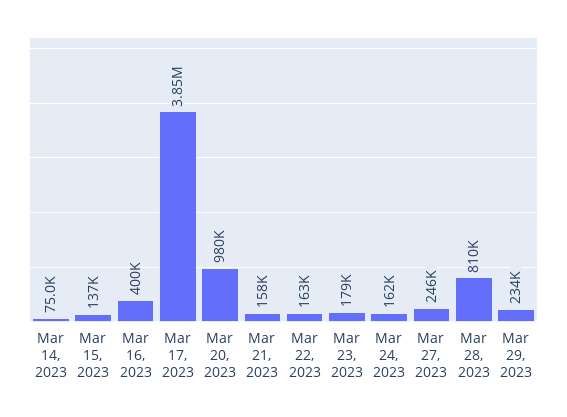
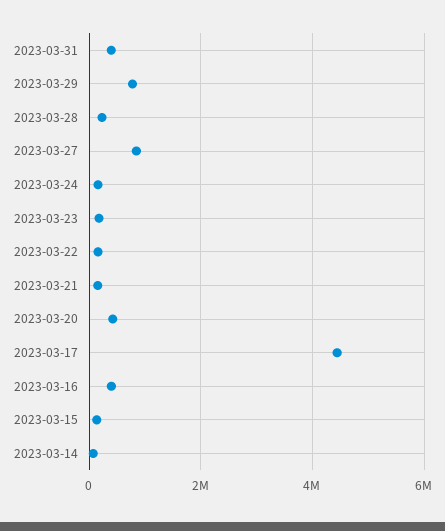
Mar 17, 2023: 3850000 -> 4400000
Mar 20, 2023: 980000 -> 400000
Mar 27, 2023: 246000 -> 800000
Mar 28, 2023: 810000 -> 200000
Mar 29, 2023: 234000 -> 800000
2023-03-31: none -> 400000

